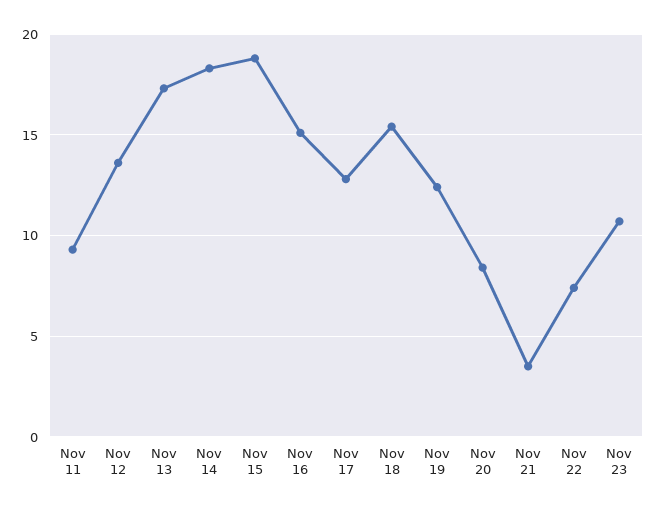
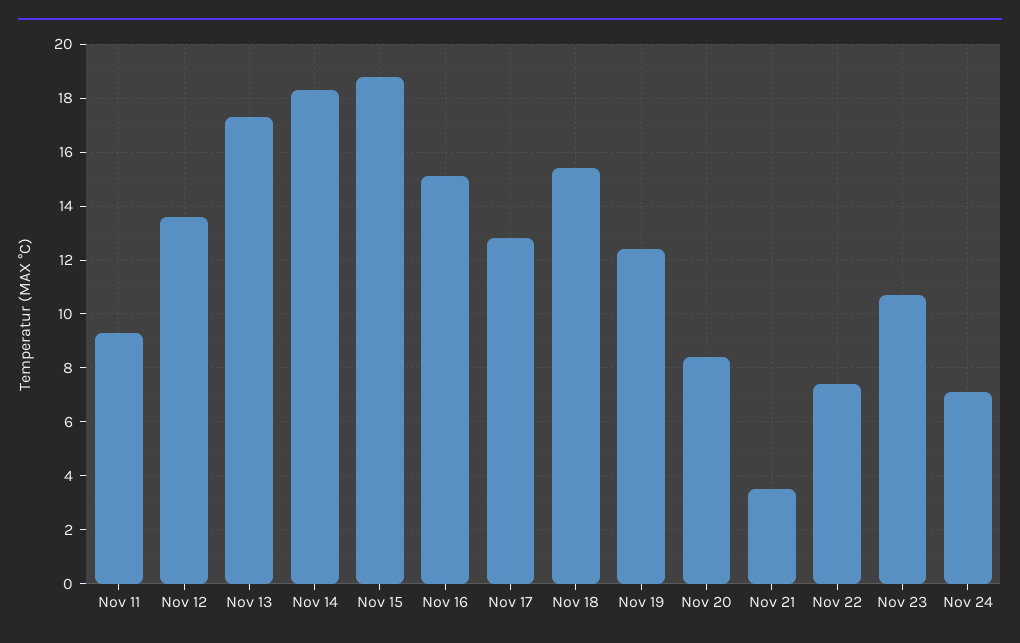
Nov 24: none -> 7

